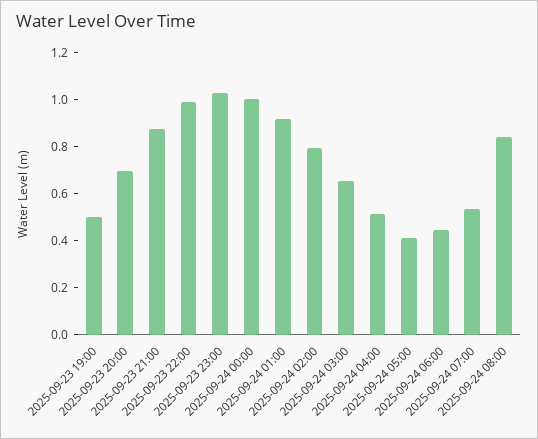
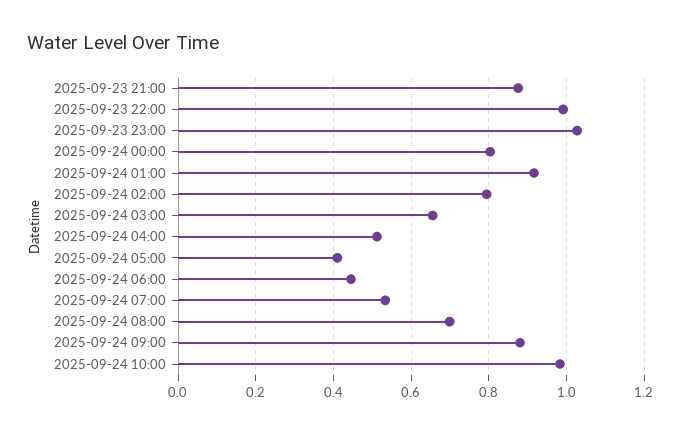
2025-09-23 19:00: 0.5 -> none
2025-09-23 20:00: 0.7 -> none
2025-09-24 00:00: 1 -> 0.8
2025-09-24 08:00: 0.85 -> 0.7
2025-09-24 09:00: none -> 0.88
2025-09-24 10:00: none -> 0.98

